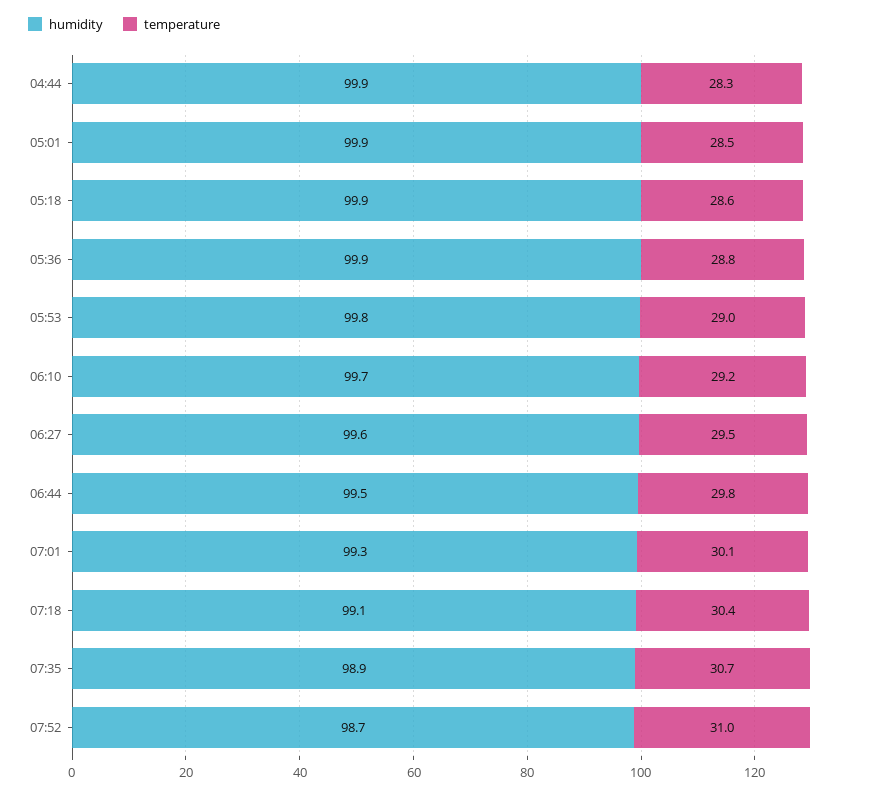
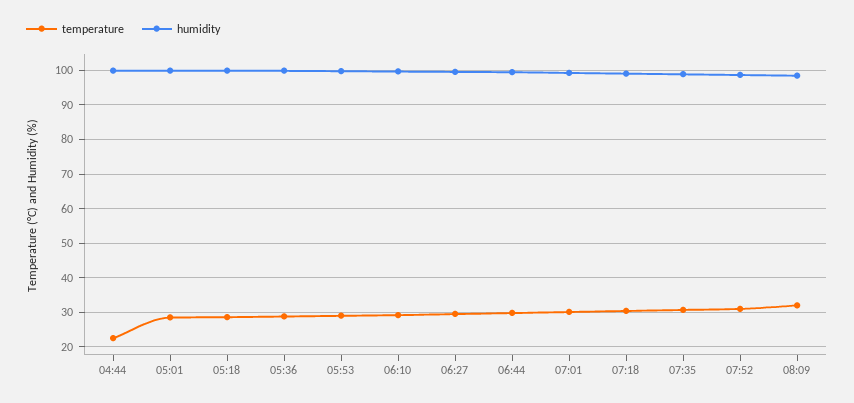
temperature, 04:44: 28.3 -> 22
temperature, 08:09: none -> 32
humidity, 08:09: none -> 98

